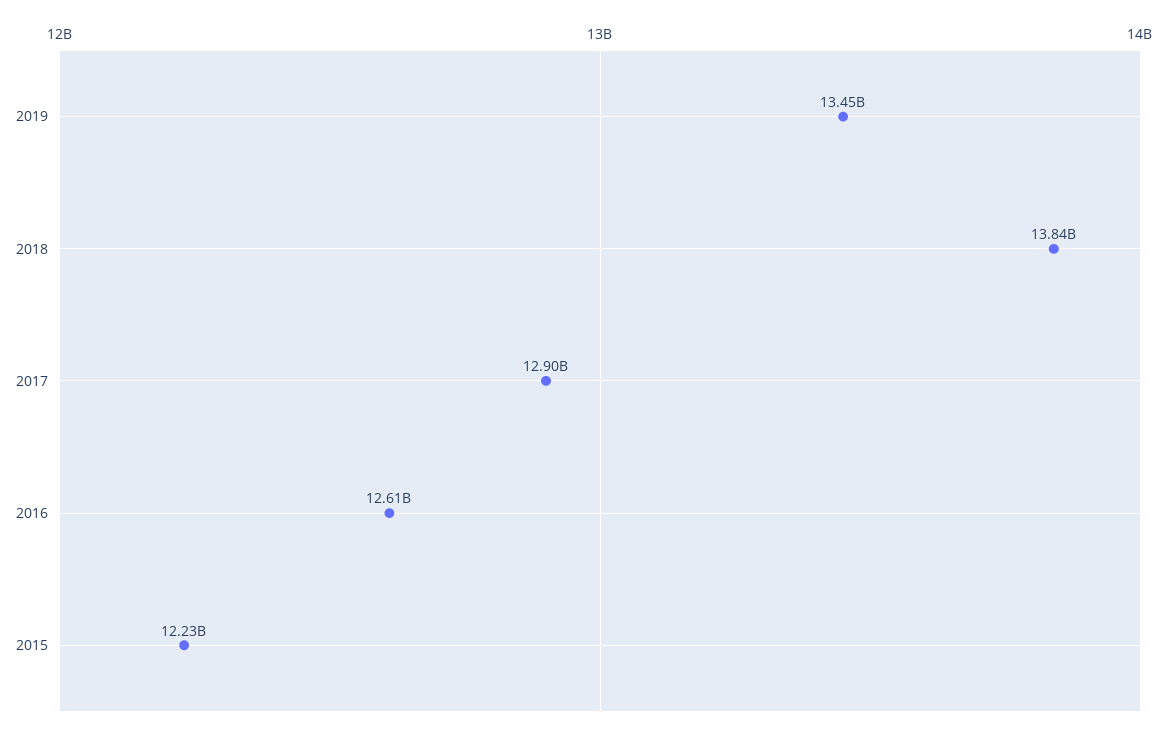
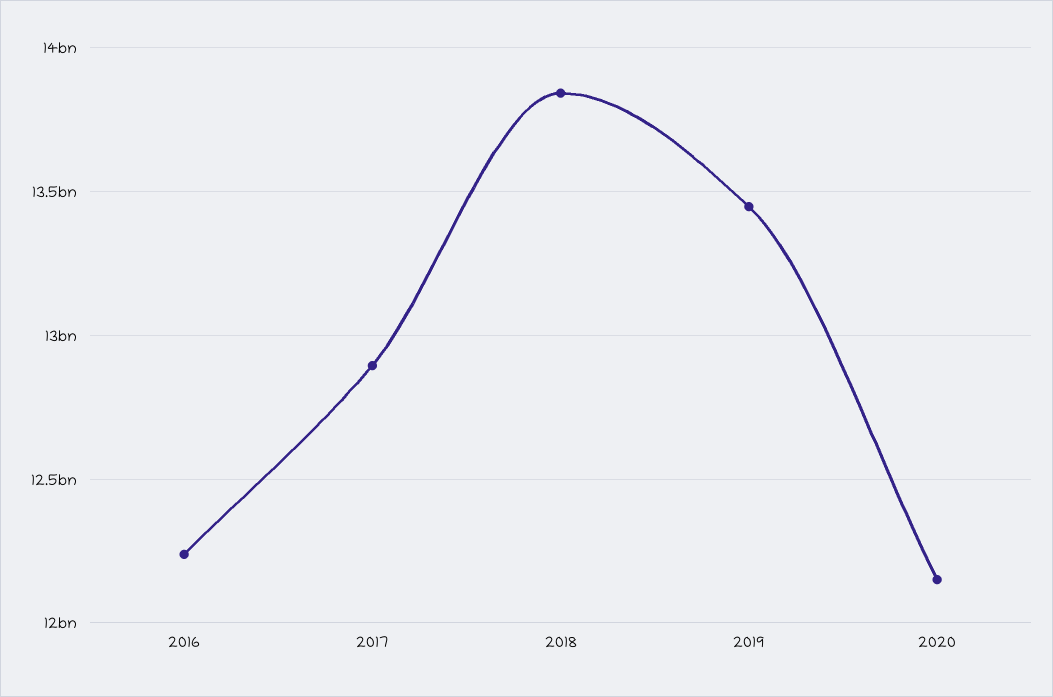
2016: 12610000000 -> 12250000000
2015: 12230000000 -> none
2020: none -> 12150000000

